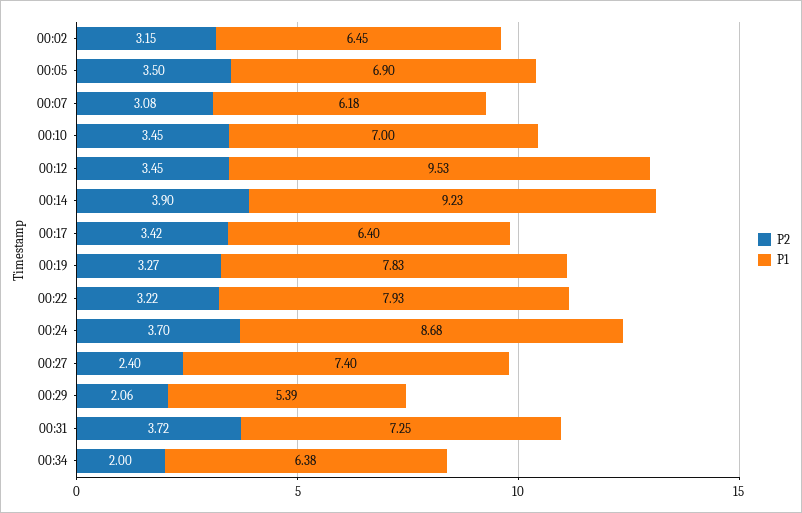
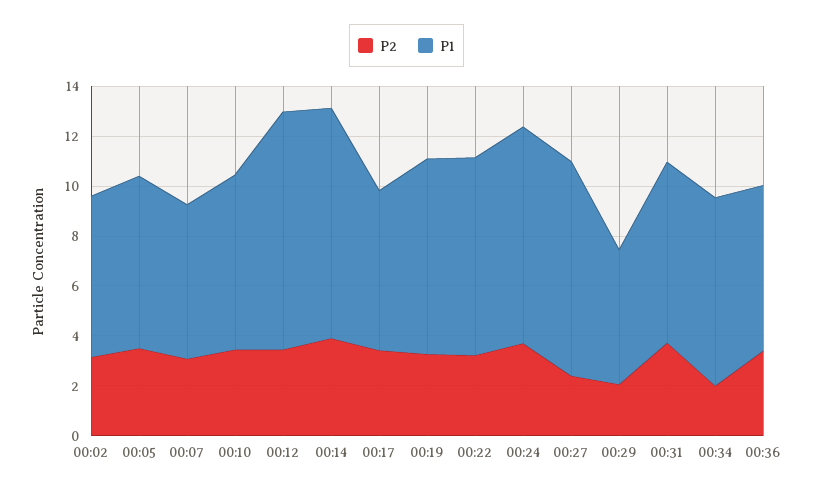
P1, 00:27: 7.4 -> 8.5
P1, 00:34: 6.38 -> 7.5
P2, 00:36: none -> 3.5
P1, 00:36: none -> 6.5

